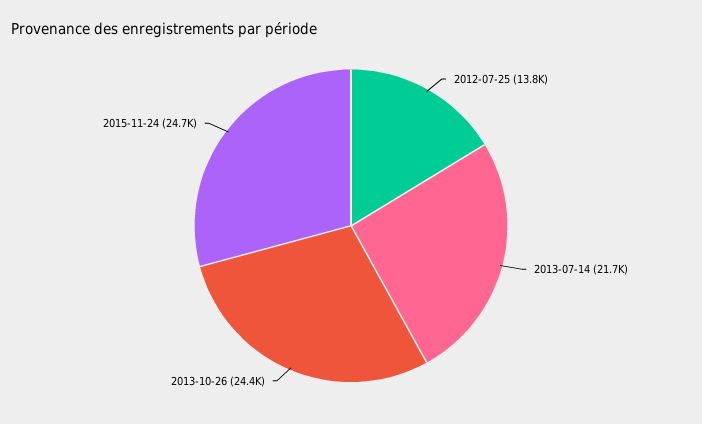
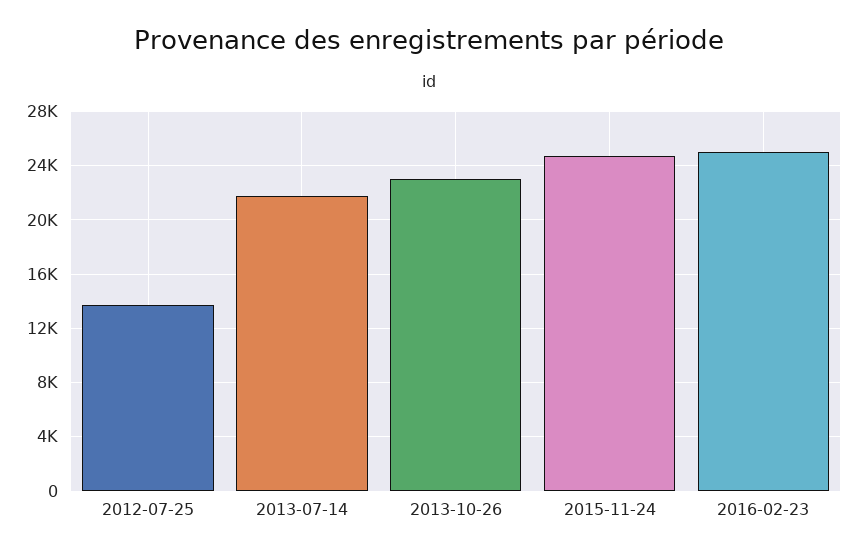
2013-10-26: 24400 -> 23000
2016-02-23: none -> 25000

